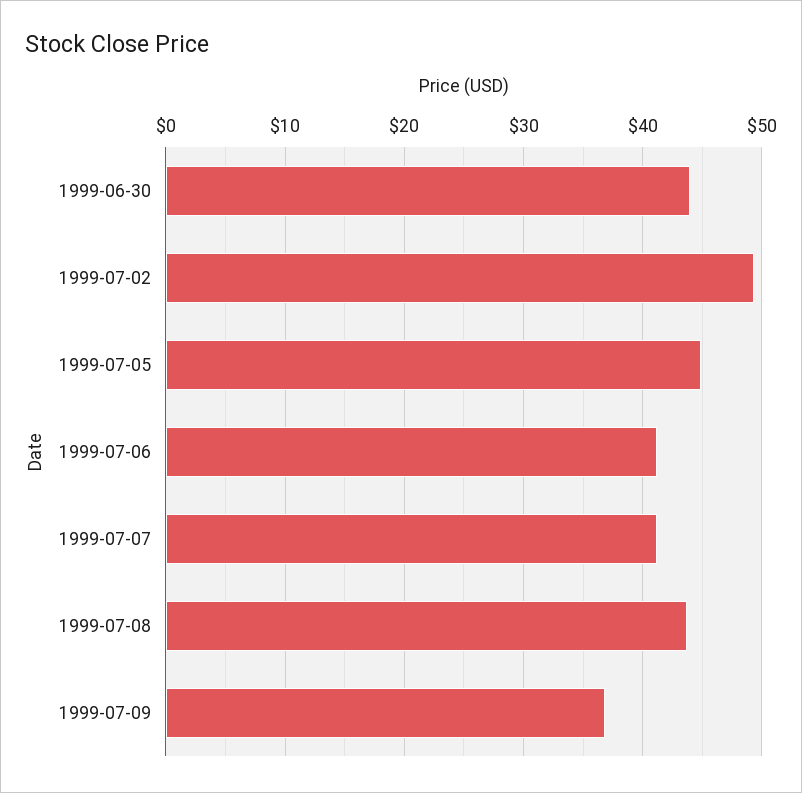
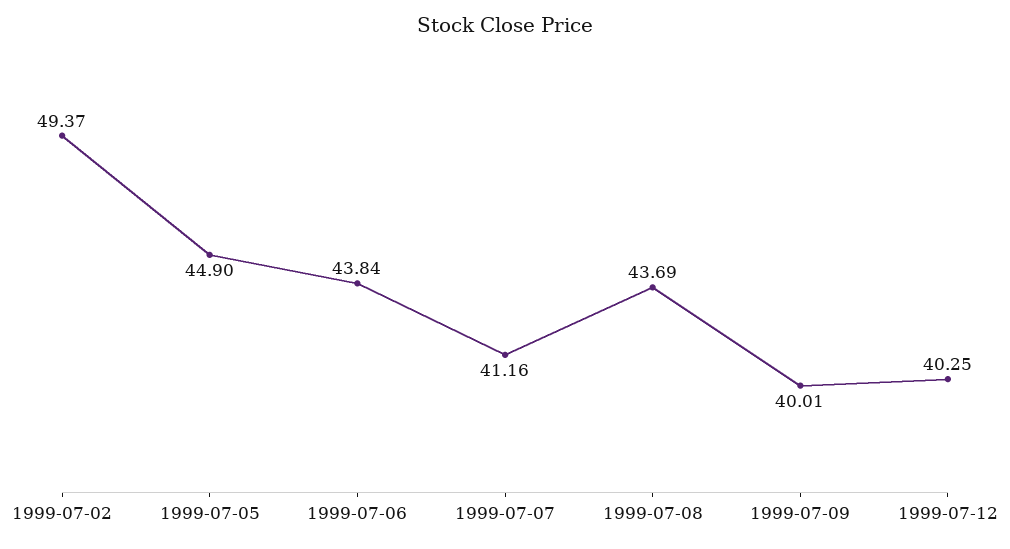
1999-06-30: 44 -> none
1999-07-06: 41 -> 43.84
1999-07-09: 37 -> 40.01
1999-07-12: none -> 40.25

